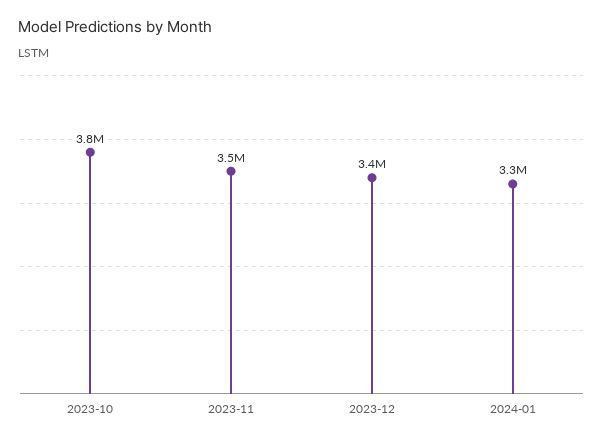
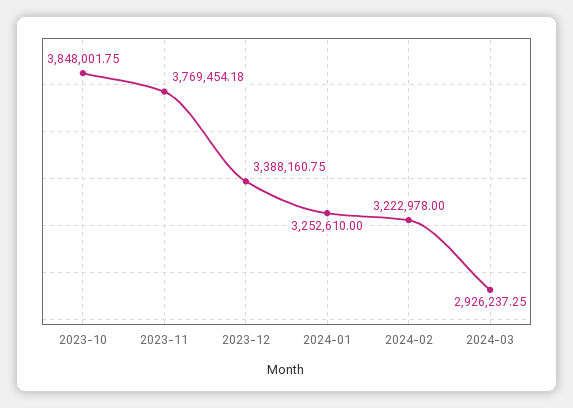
2023-11: 3500000 -> 3769454.18
2024-02: none -> 3222978
2024-03: none -> 2926237.25

